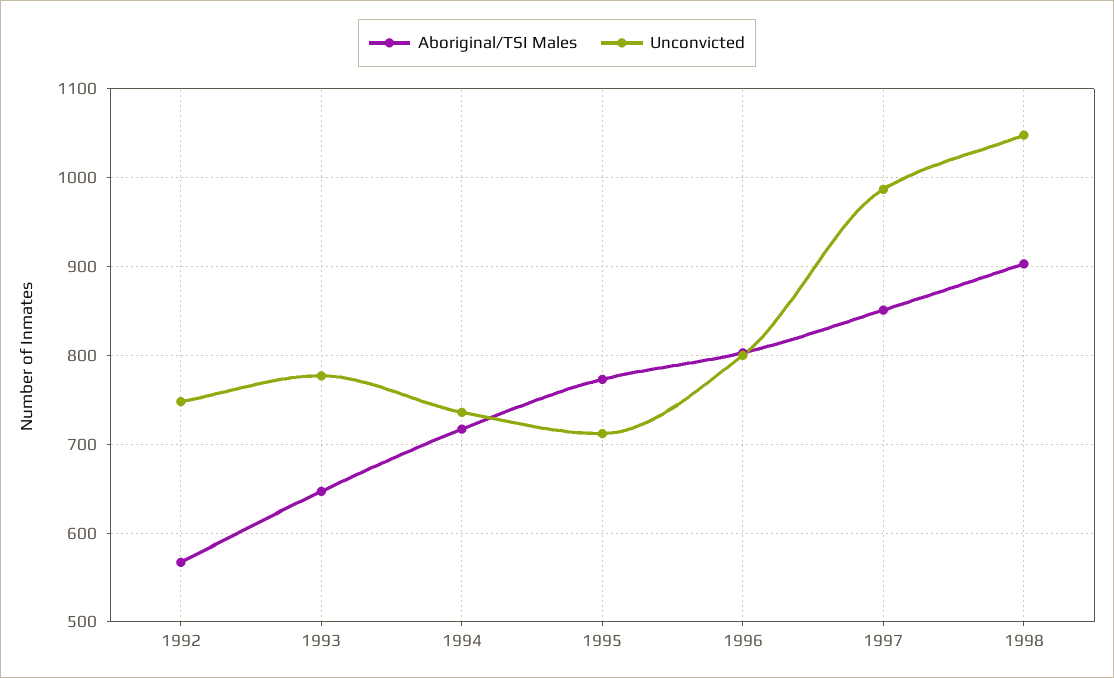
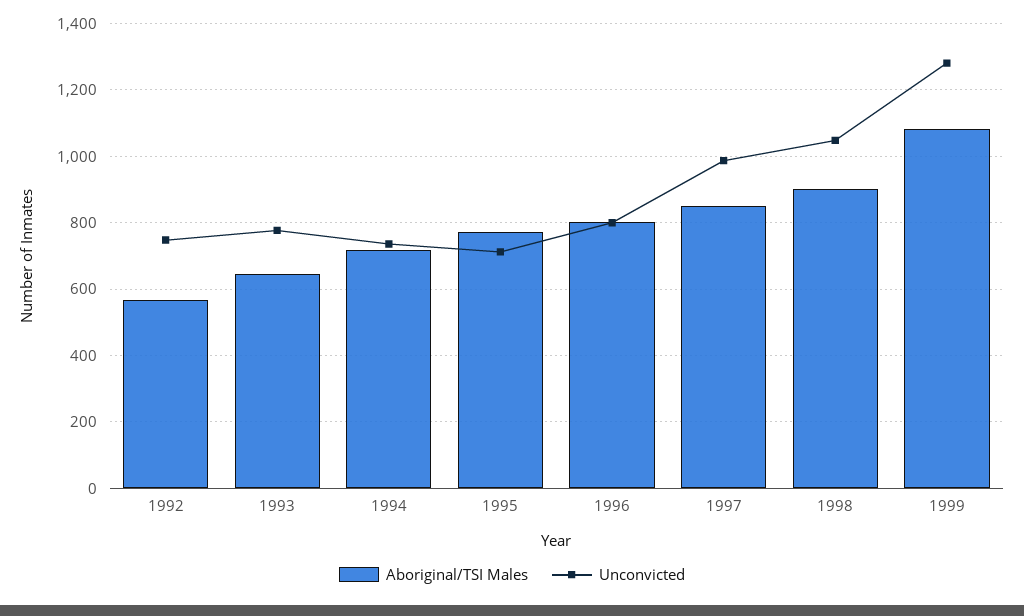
Aboriginal/TSI Males, 1999: none -> 1080
Unconvicted, 1999: none -> 1280

